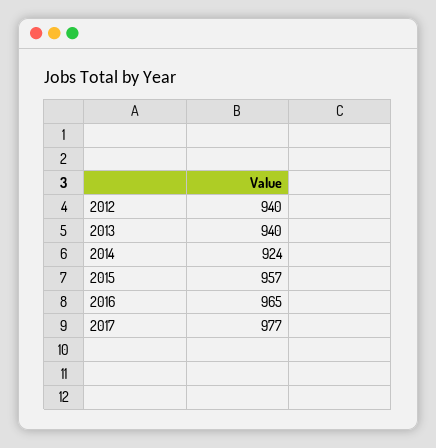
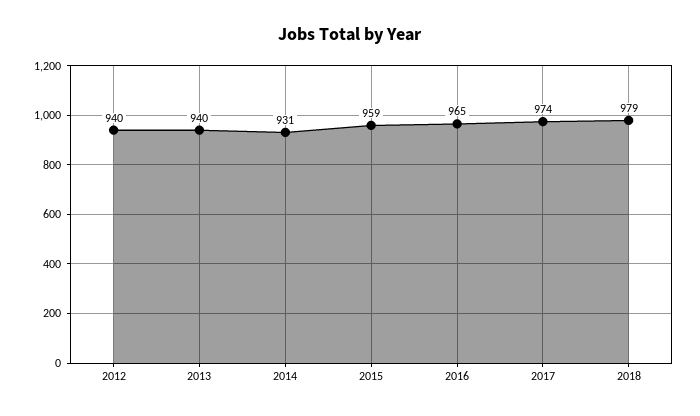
2014: 924 -> 931
2015: 957 -> 959
2017: 977 -> 974
2018: none -> 979

